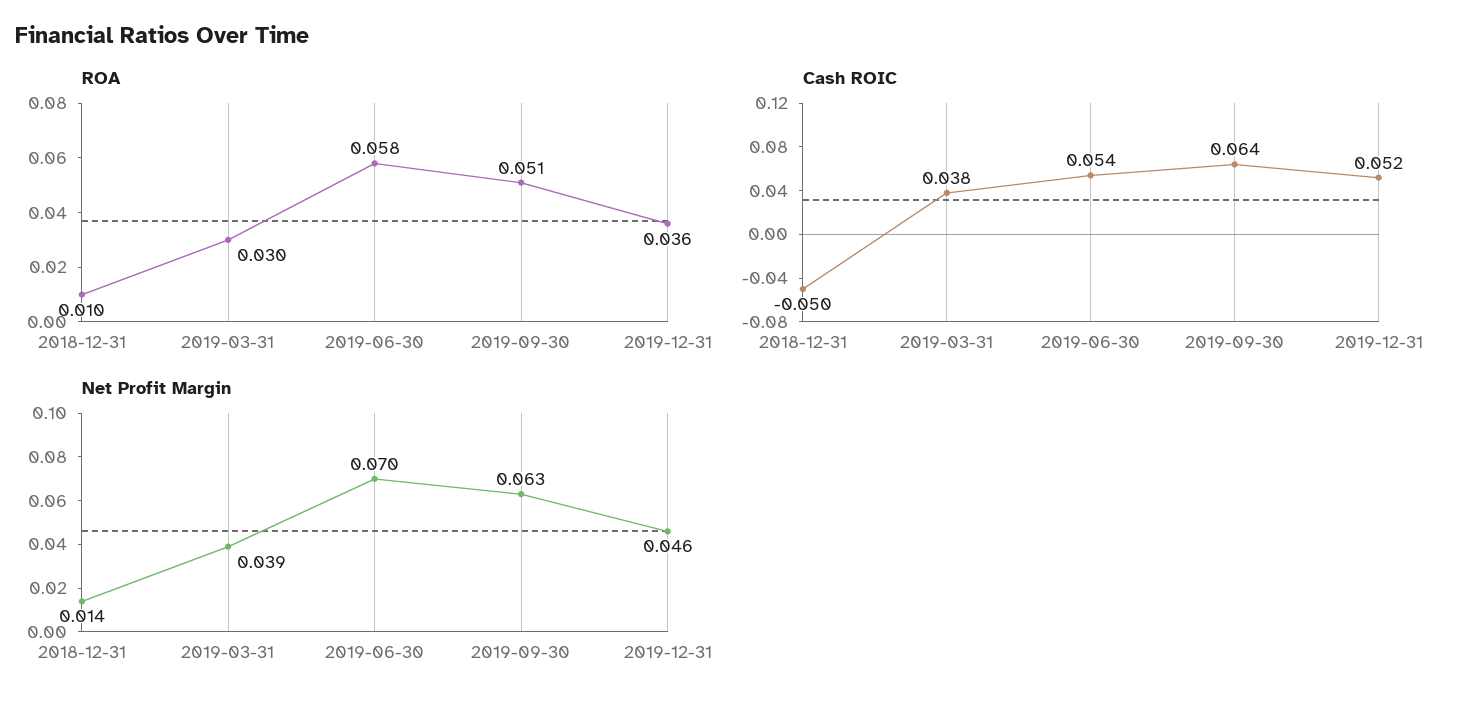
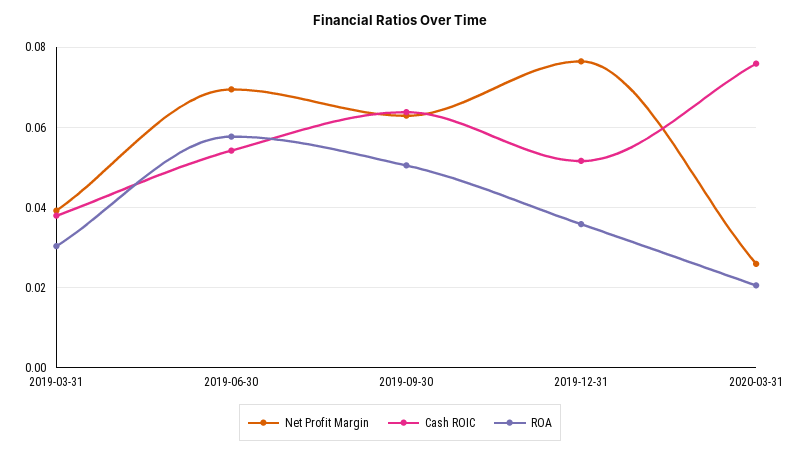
ROA, 2018-12-31: 0.01 -> none
Cash ROIC, 2018-12-31: -0.05 -> none
Net Profit Margin, 2018-12-31: 0.014 -> none
Net Profit Margin, 2019-12-31: 0.046 -> 0.076
Net Profit Margin, 2020-03-31: none -> 0.026
Cash ROIC, 2020-03-31: none -> 0.076
ROA, 2020-03-31: none -> 0.02

